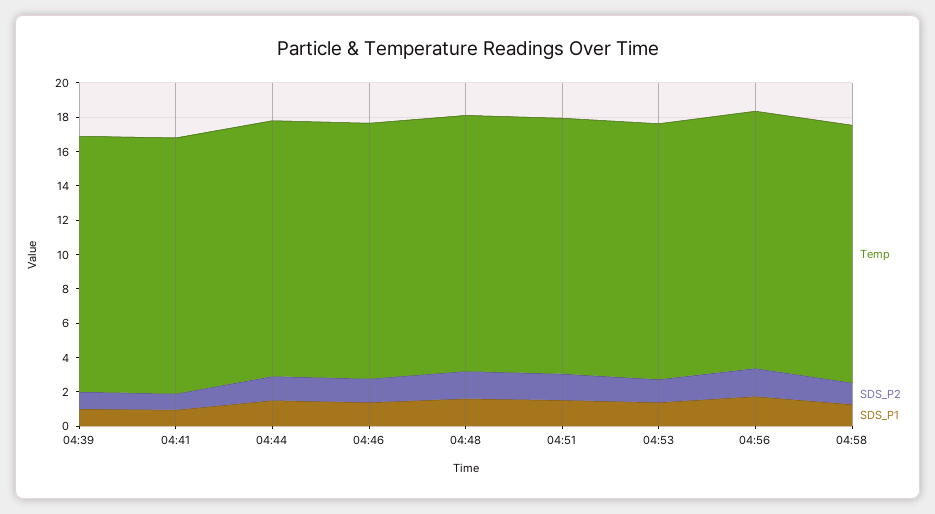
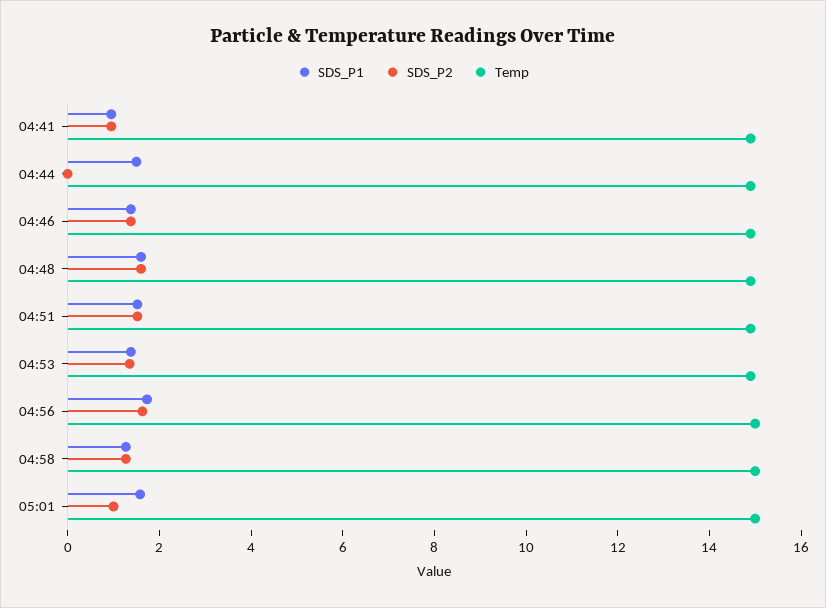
Temp, 04:39: 15 -> none
SDS_P2, 04:39: 1 -> none
SDS_P1, 04:39: 1 -> none
SDS_P2, 04:44: 1.5 -> 0
SDS_P1, 05:01: none -> 1.5
SDS_P2, 05:01: none -> 1
Temp, 05:01: none -> 15

